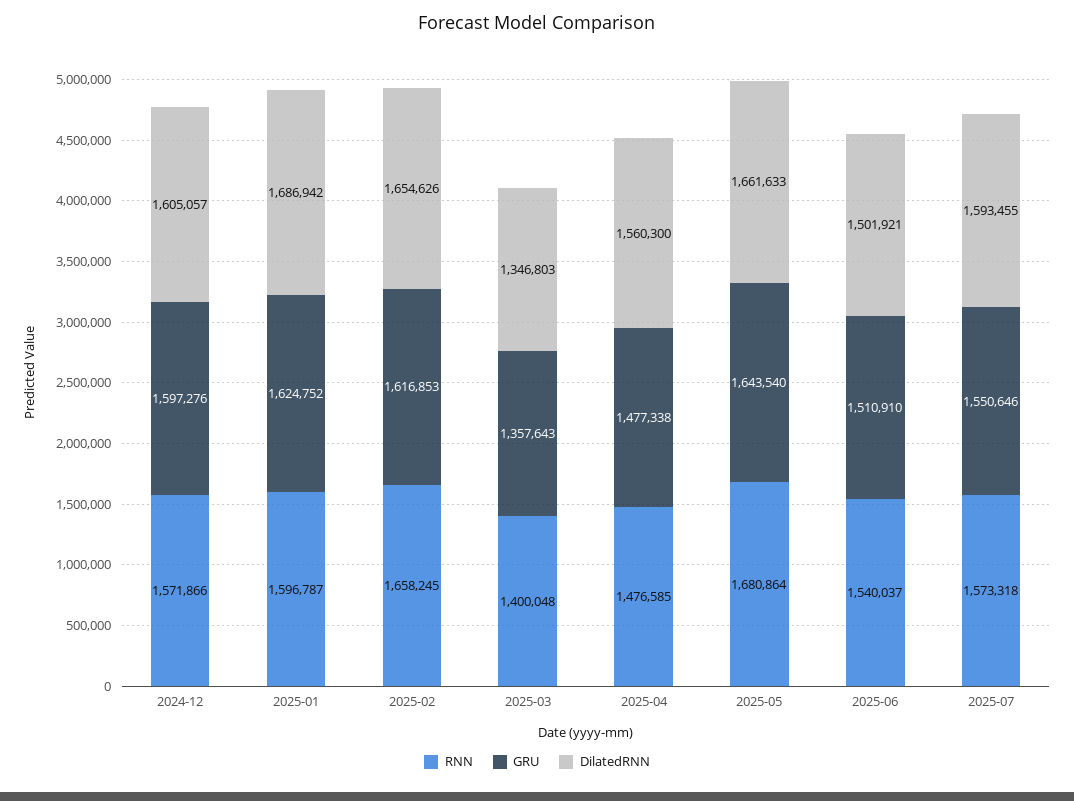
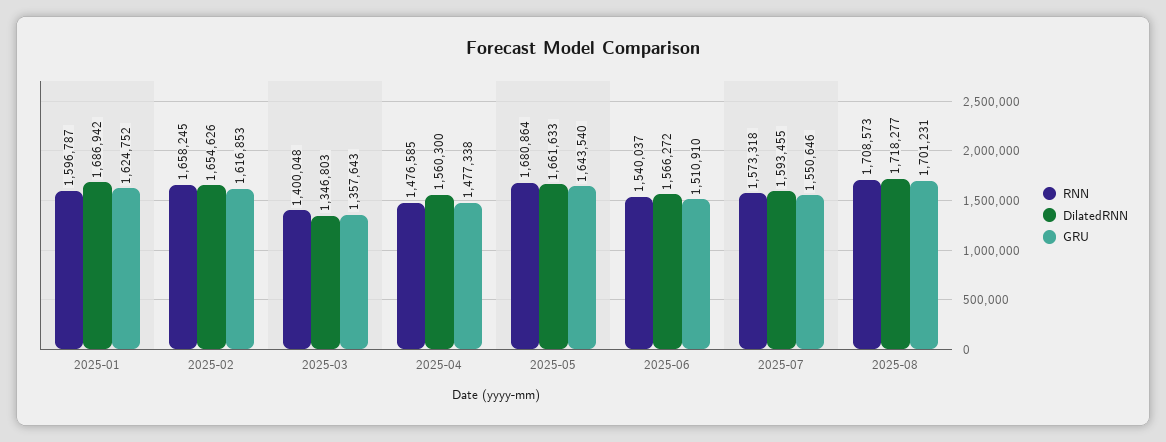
RNN, 2024-12: 1571866 -> none
GRU, 2024-12: 1597276 -> none
DilatedRNN, 2024-12: 1605057 -> none
DilatedRNN, 2025-06: 1501921 -> 1566272
RNN, 2025-08: none -> 1708573
DilatedRNN, 2025-08: none -> 1718277
GRU, 2025-08: none -> 1701231

